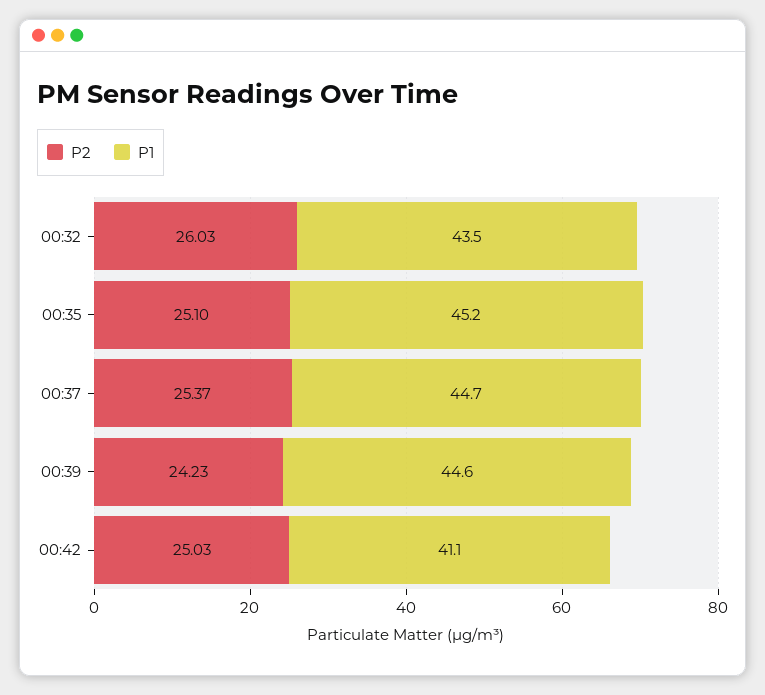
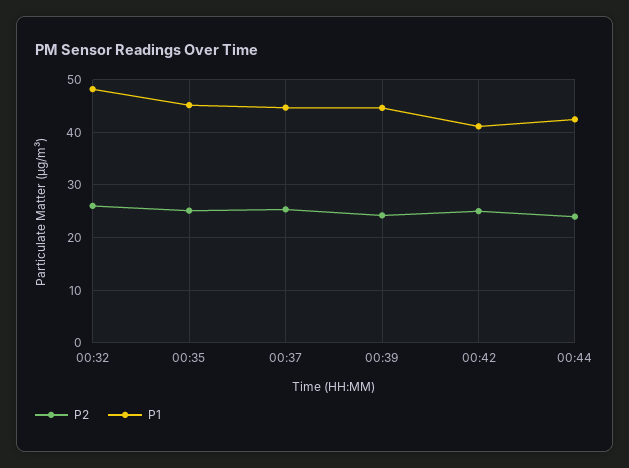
P1, 00:32: 43.5 -> 48
P2, 00:44: none -> 24
P1, 00:44: none -> 42

